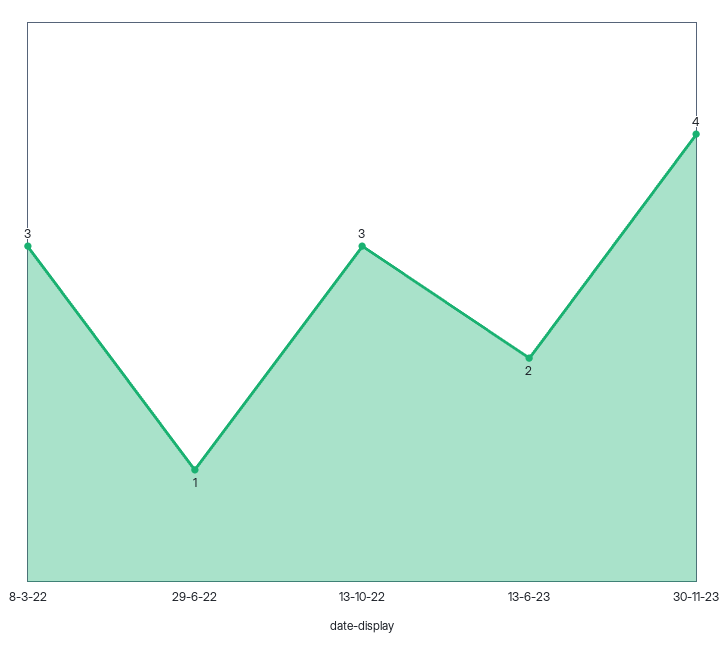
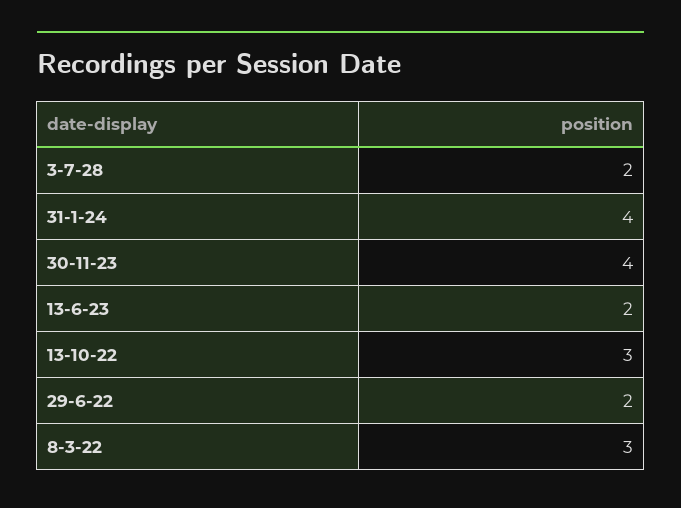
29-6-22: 1 -> 2
3-7-28: none -> 2
31-1-24: none -> 4

